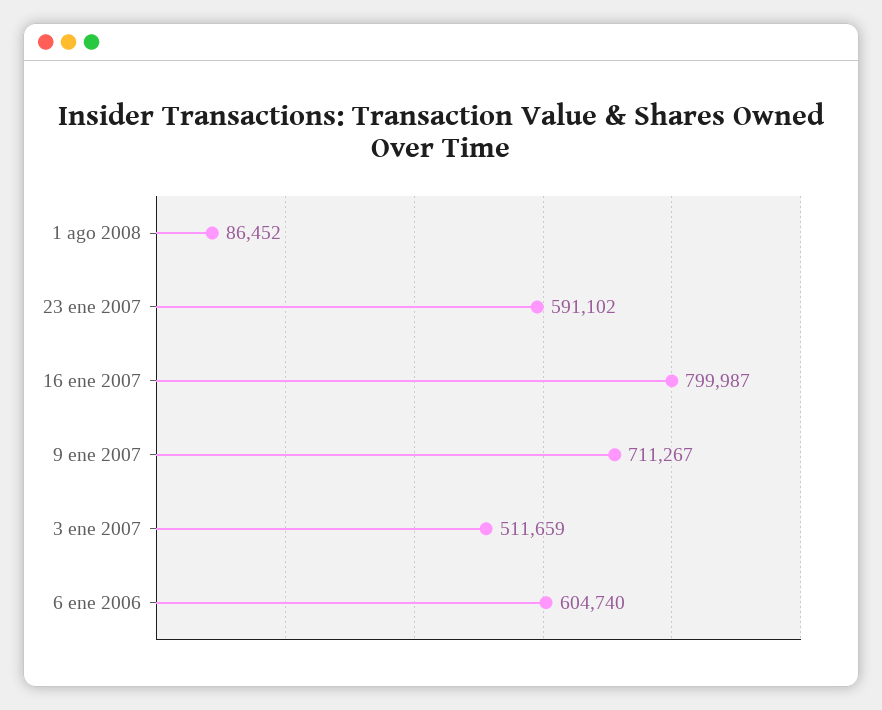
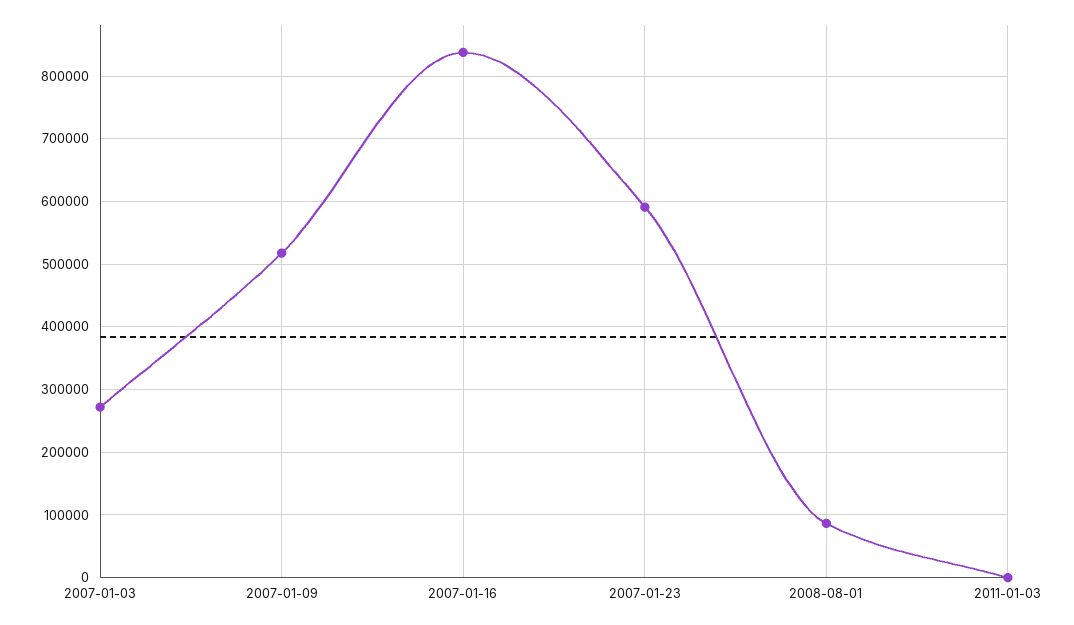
16 ene 2007: 799987 -> 840000
9 ene 2007: 711267 -> 520000
3 ene 2007: 511659 -> 270000
6 ene 2006: 604740 -> none
2011-01-03: none -> 0

